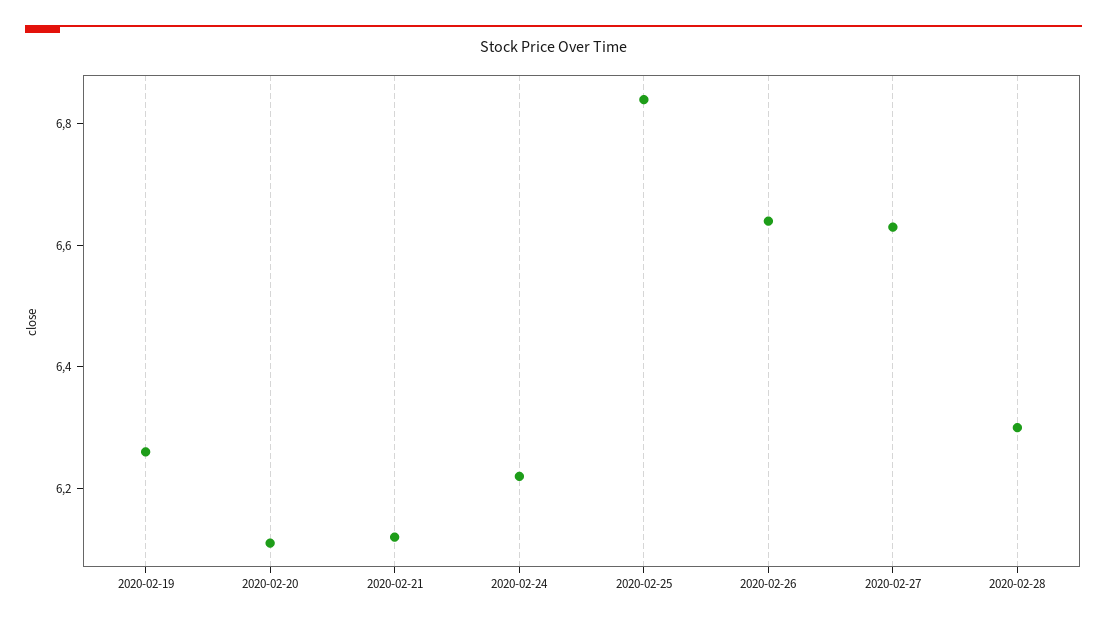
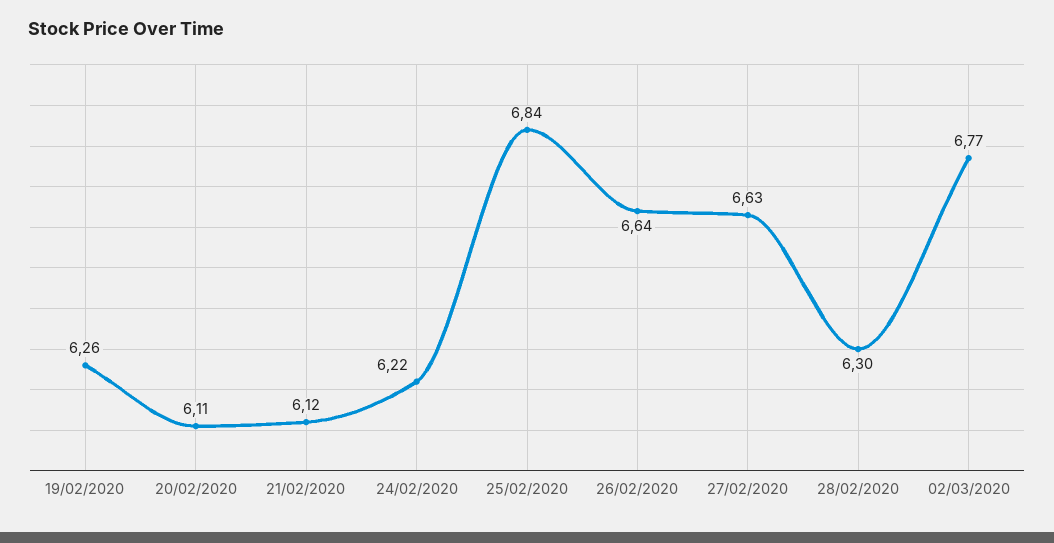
02/03/2020: none -> 6.77

